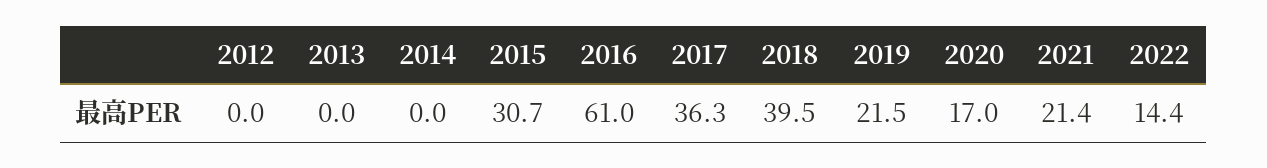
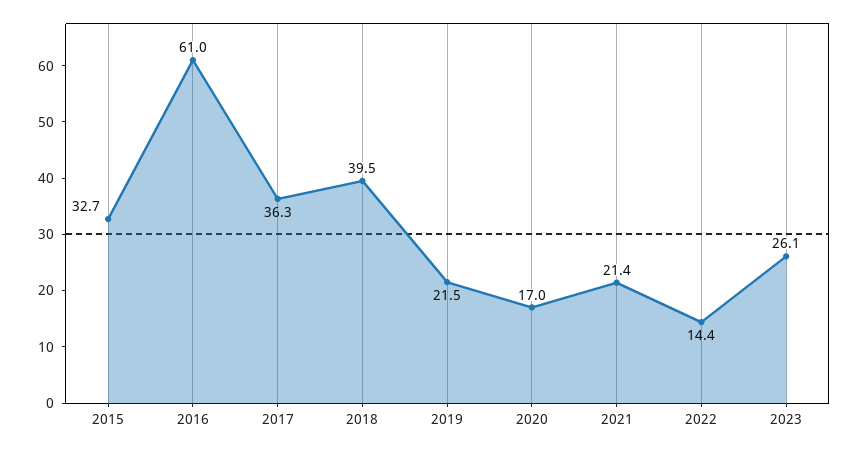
2012: 0 -> none
2013: 0 -> none
2014: 0 -> none
2015: 30.7 -> 32.7
2023: none -> 26.1

